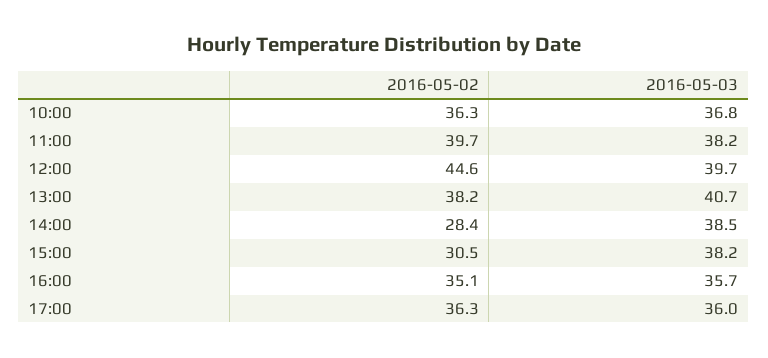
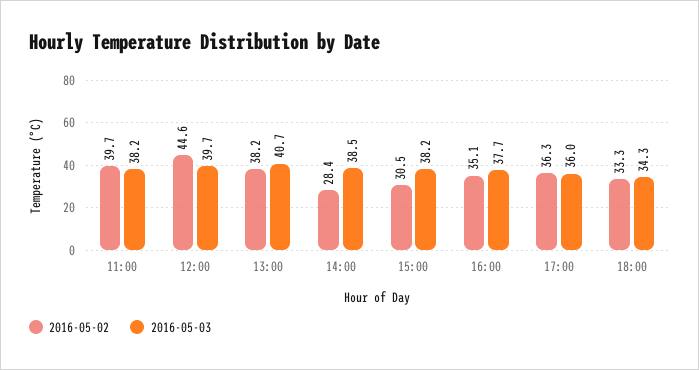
2016-05-02, 10:00: 36.3 -> none
2016-05-03, 10:00: 36.8 -> none
2016-05-03, 16:00: 35.7 -> 37.7
2016-05-02, 18:00: none -> 33.3
2016-05-03, 18:00: none -> 34.3

